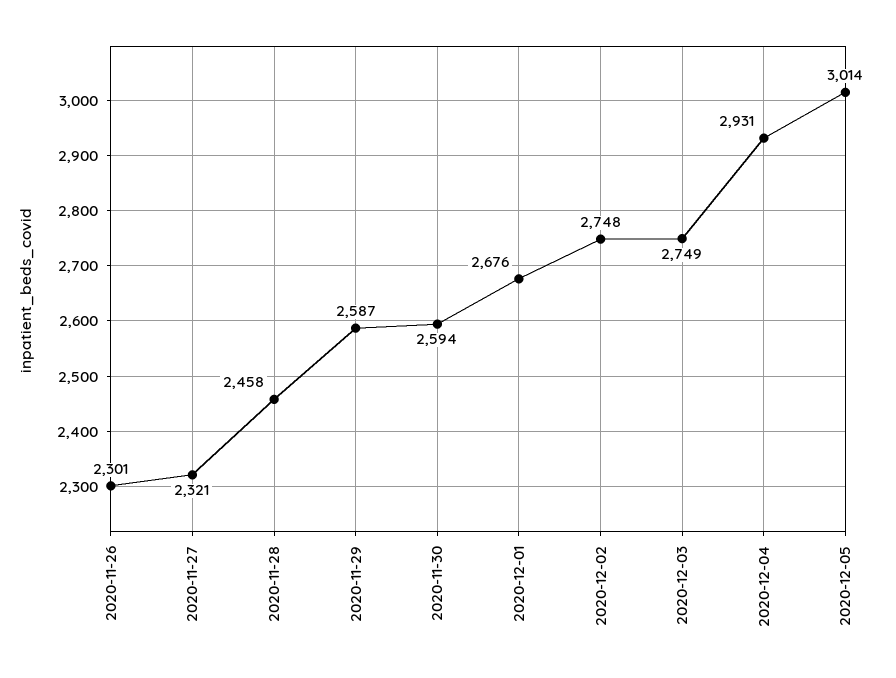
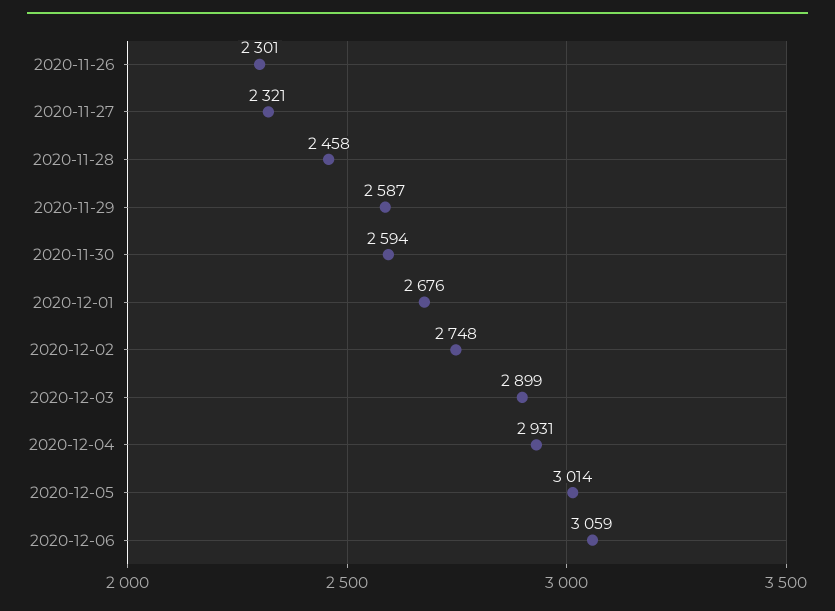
2020-12-03: 2749 -> 2899
2020-12-06: none -> 3059

